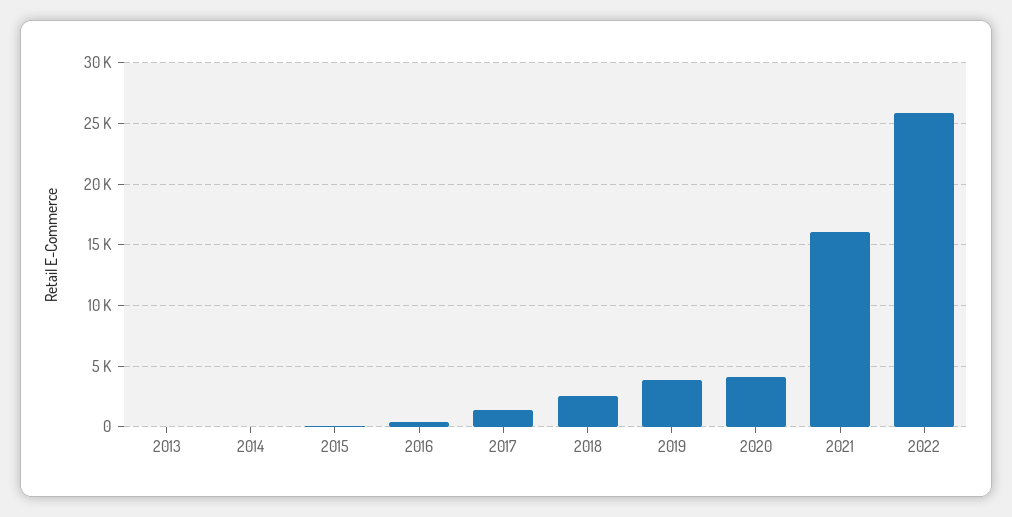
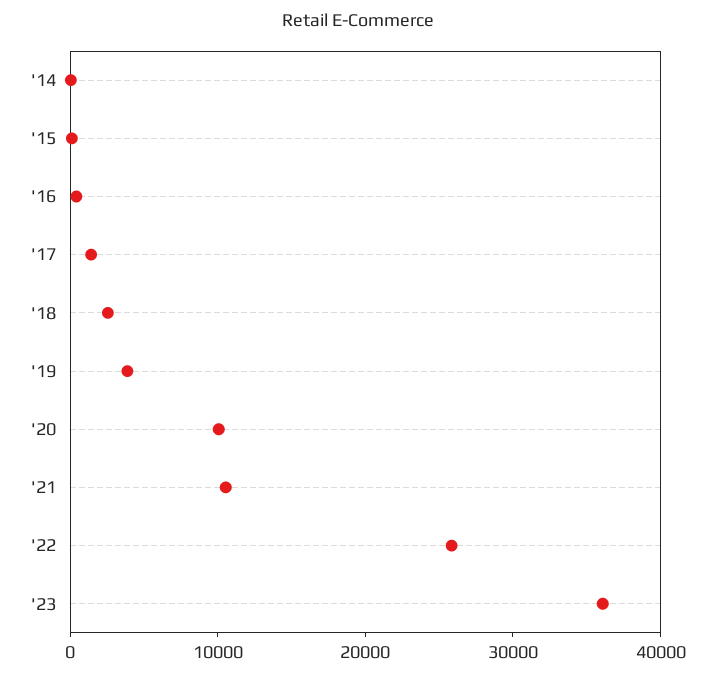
2013: 0 -> none
2020: 4000 -> 10000
2021: 16000 -> 10000
'23: none -> 36000

